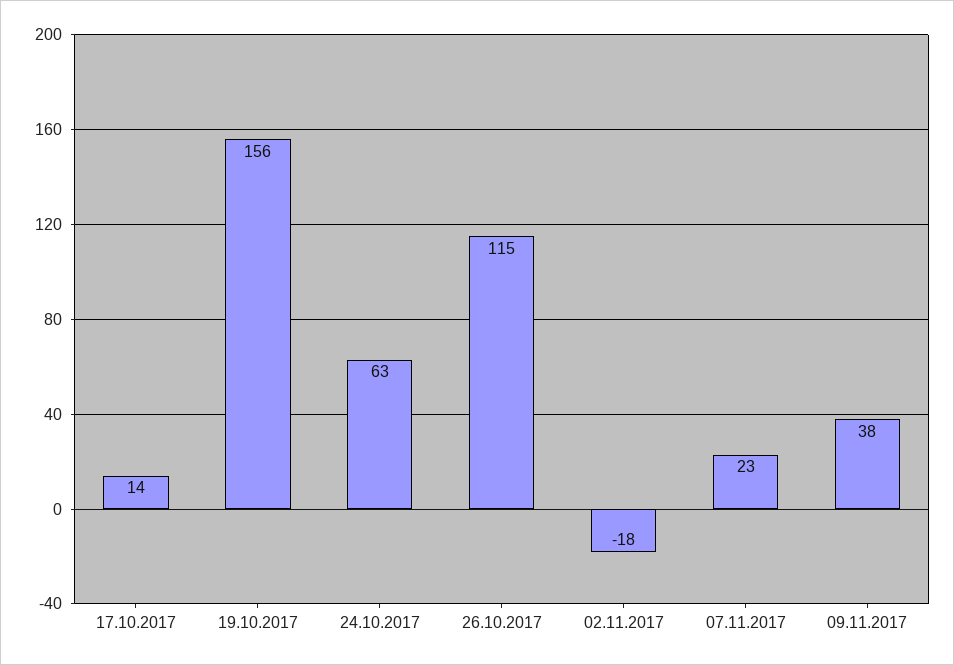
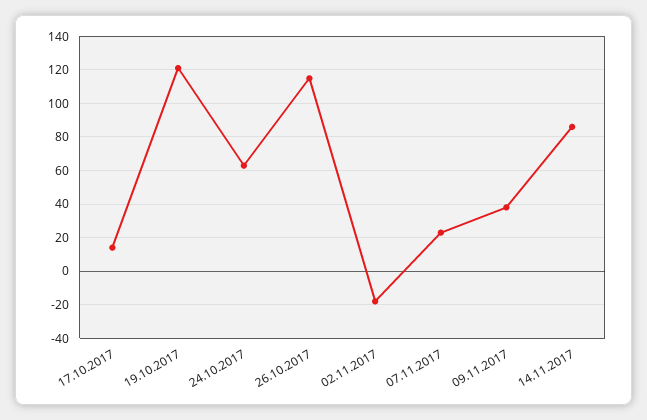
19.10.2017: 156 -> 120
14.11.2017: none -> 85

